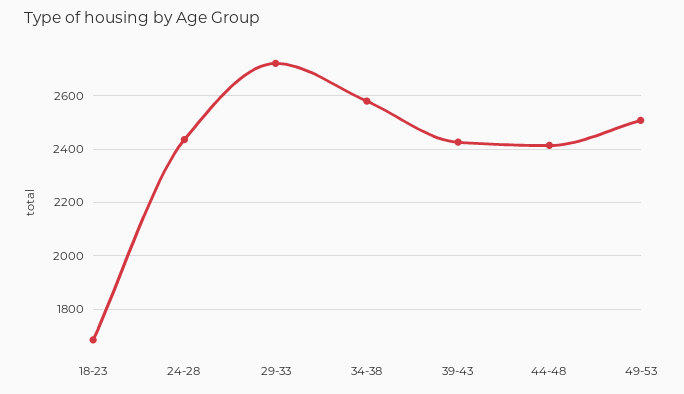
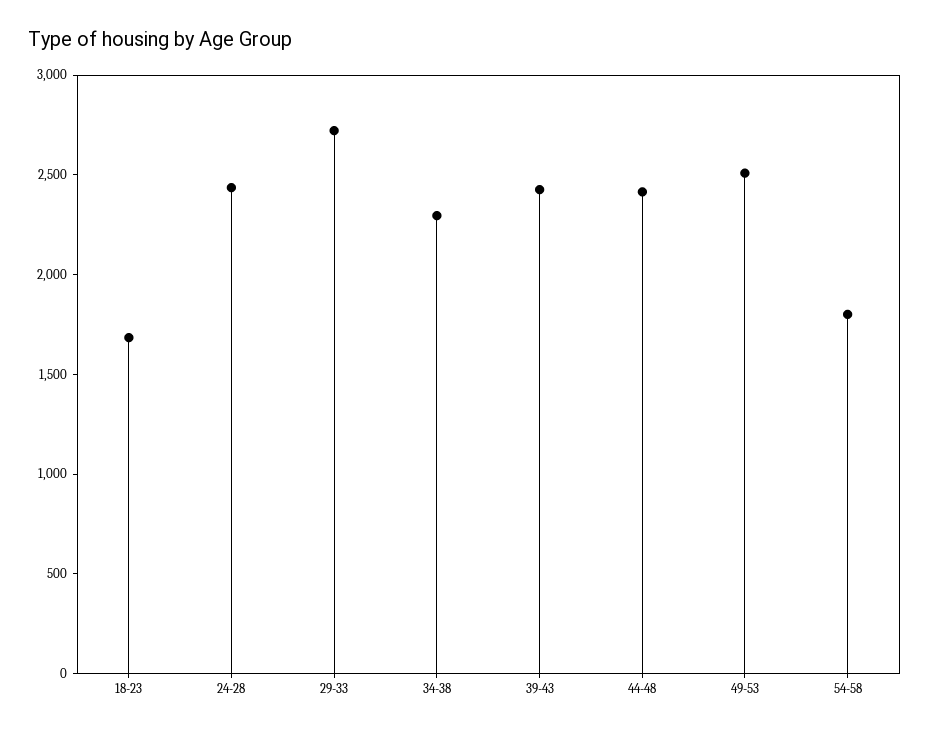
34-38: 2575 -> 2300
54-58: none -> 1800

